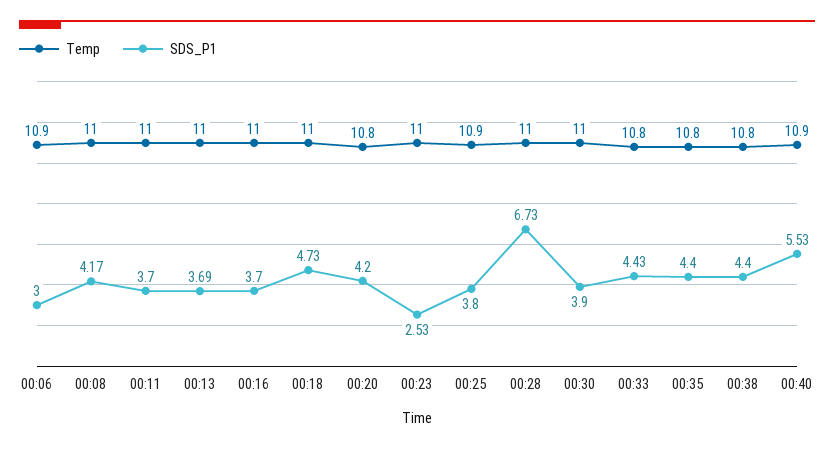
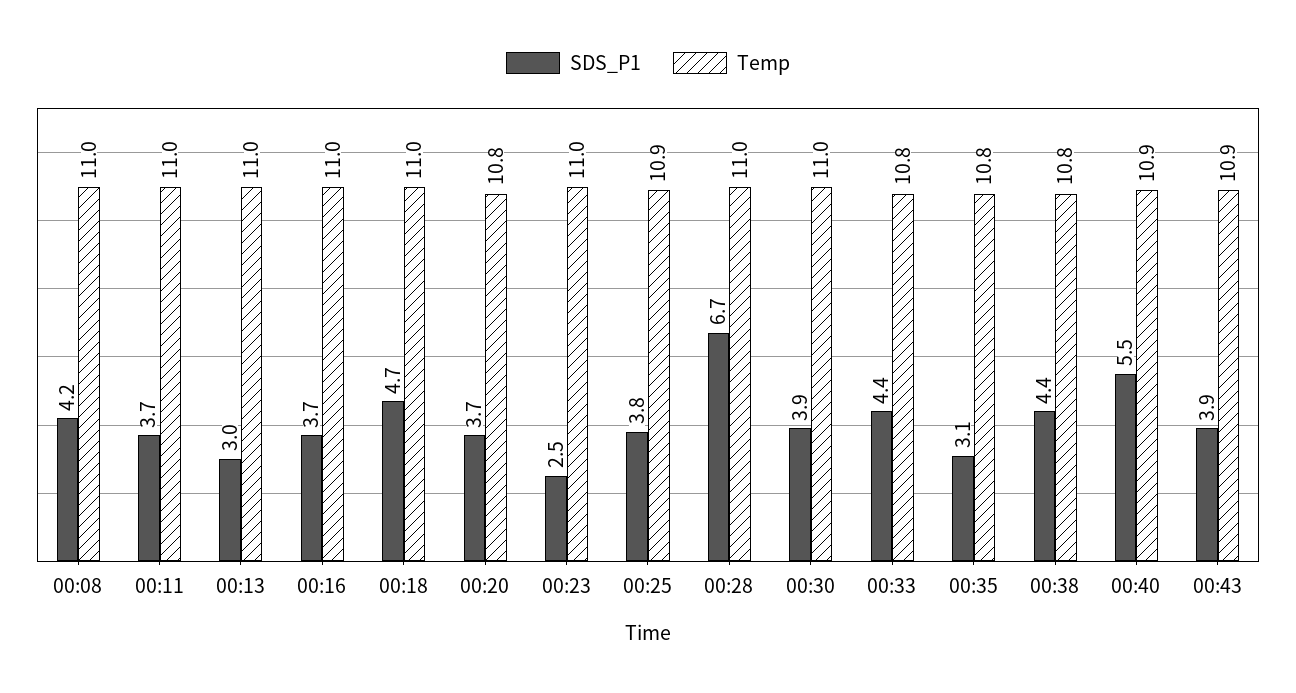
Temp, 00:06: 10.9 -> none
SDS_P1, 00:06: 3 -> none
SDS_P1, 00:13: 3.69 -> 3
SDS_P1, 00:20: 4.2 -> 3.7
SDS_P1, 00:35: 4.4 -> 3.1
SDS_P1, 00:43: none -> 3.9
Temp, 00:43: none -> 10.9

